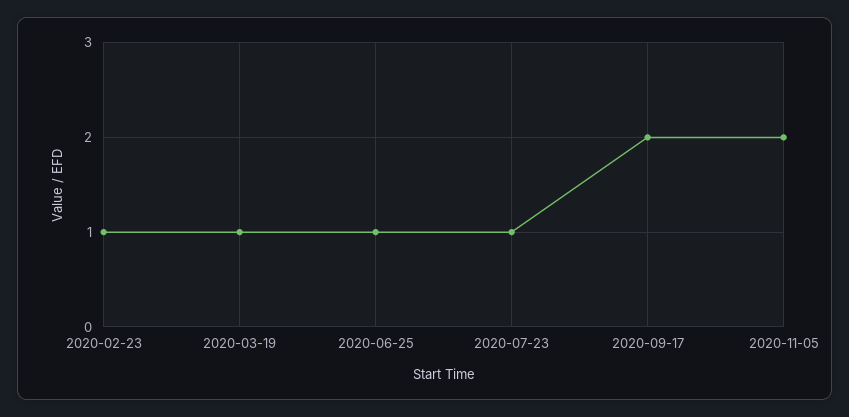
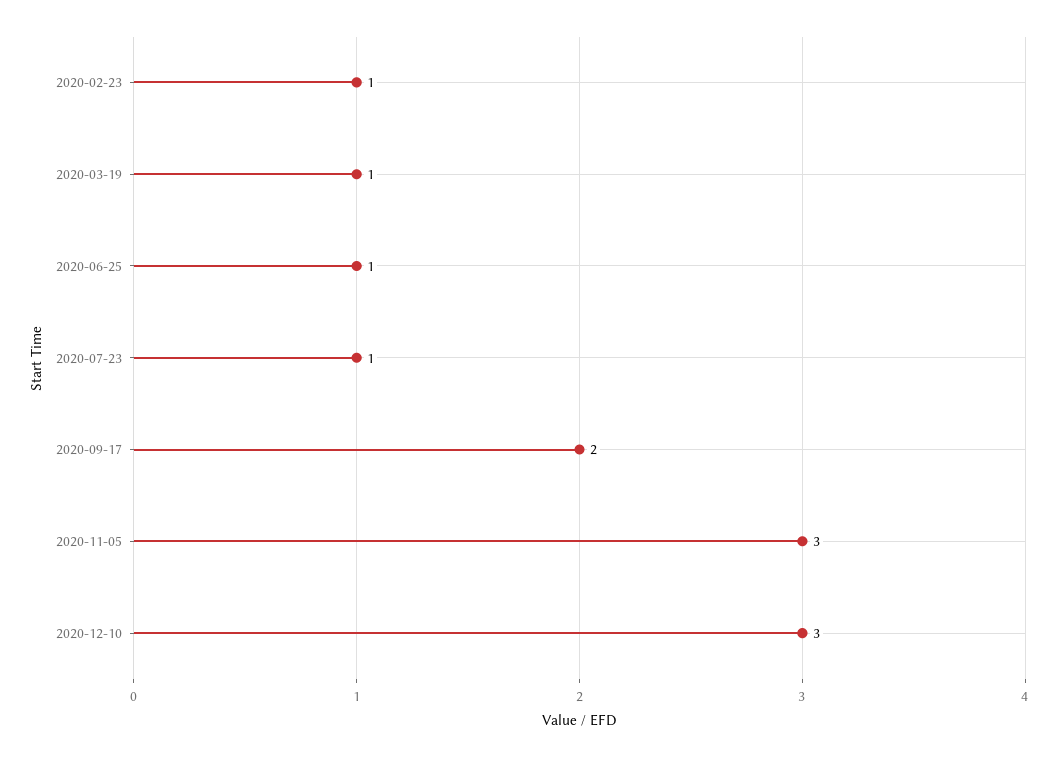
2020-11-05: 2 -> 3
2020-12-10: none -> 3

